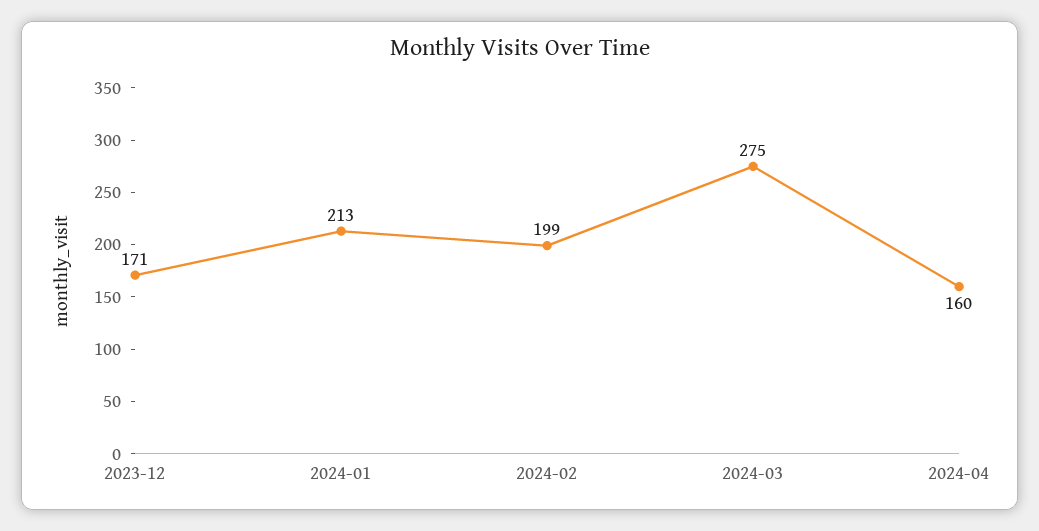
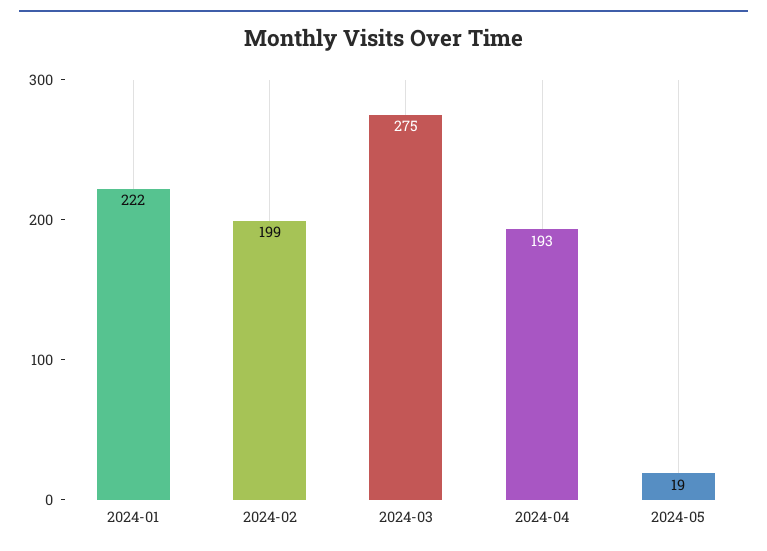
2023-12: 171 -> none
2024-01: 213 -> 222
2024-04: 160 -> 193
2024-05: none -> 19

